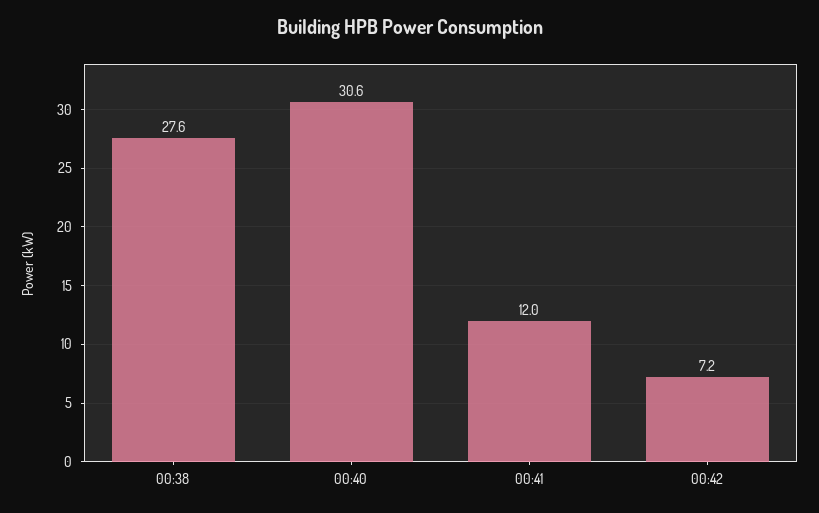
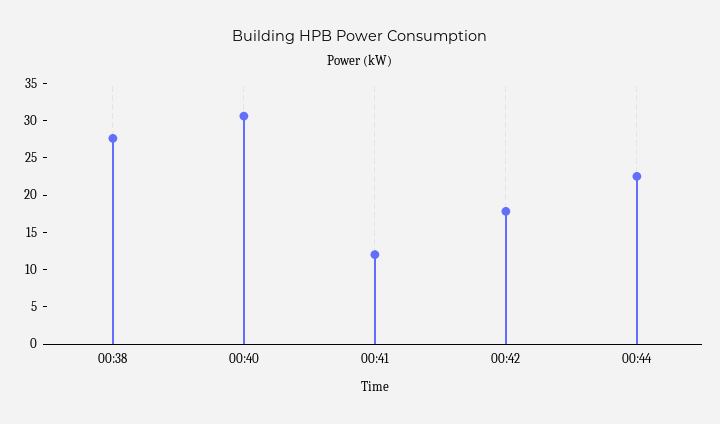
00:42: 7.2 -> 17.5
00:44: none -> 22.5

